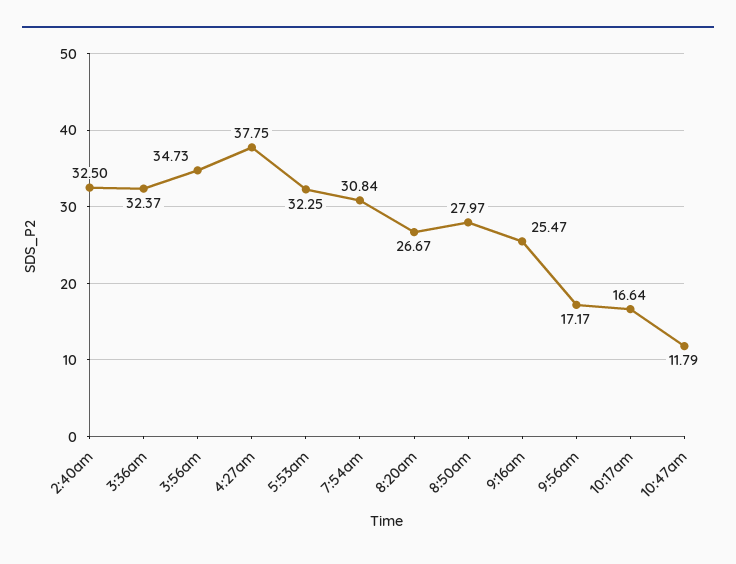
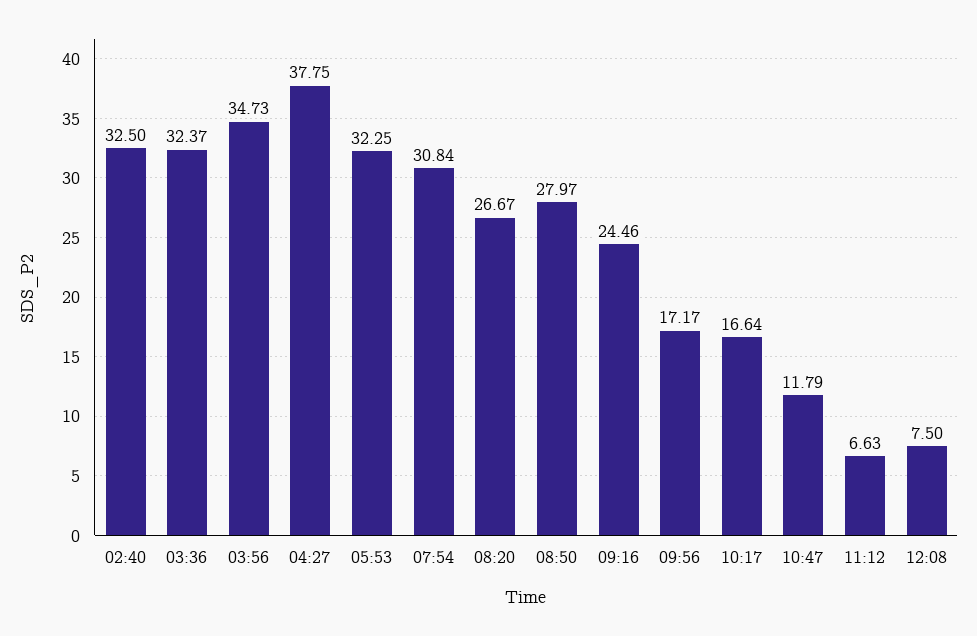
9:16am: 25.47 -> 24.46
11:12: none -> 6.63
12:08: none -> 7.5

